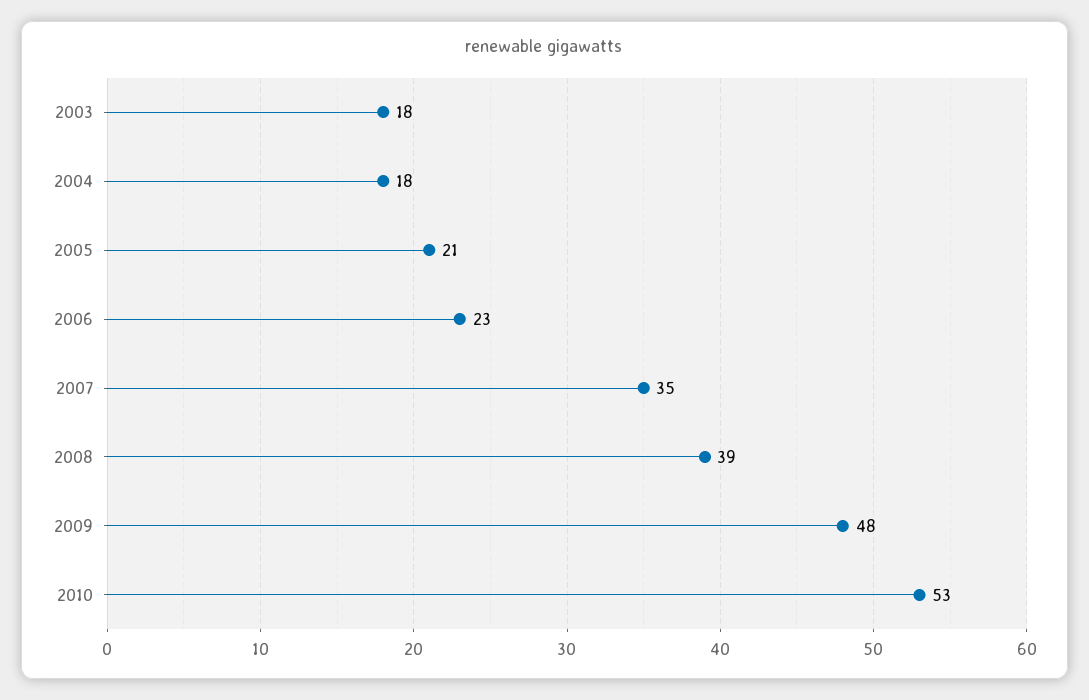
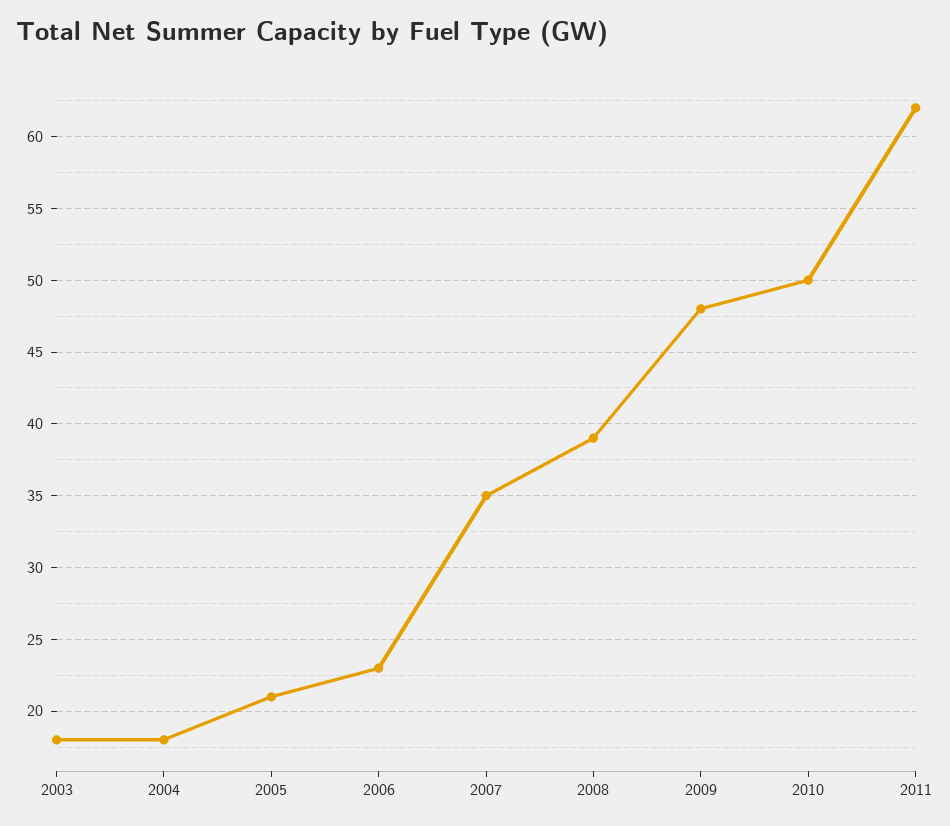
2010: 53 -> 50
2011: none -> 62

